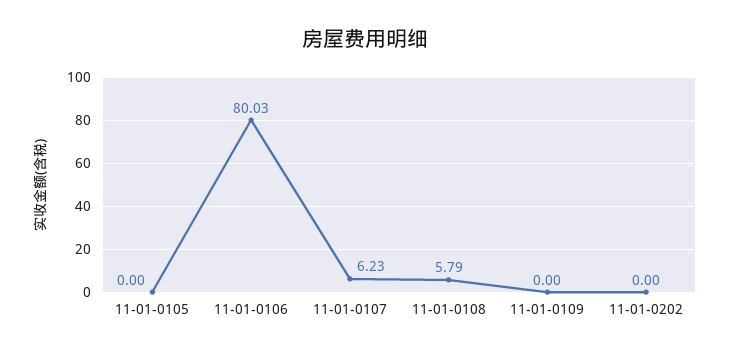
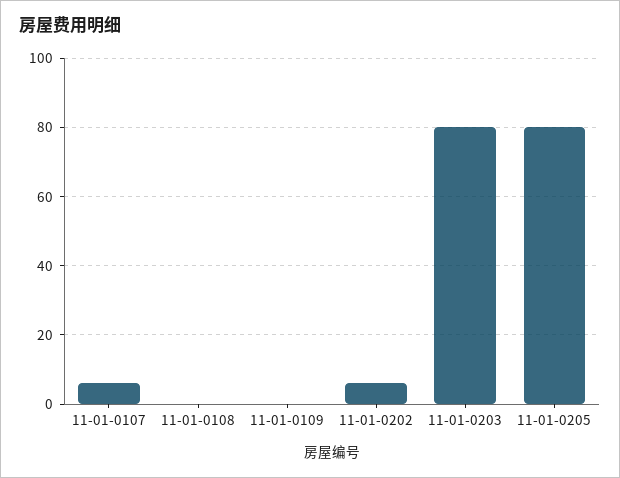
11-01-0105: 0 -> none
11-01-0106: 80.03 -> none
11-01-0108: 5.79 -> 0
11-01-0202: 0 -> 6
11-01-0203: none -> 80
11-01-0205: none -> 80

